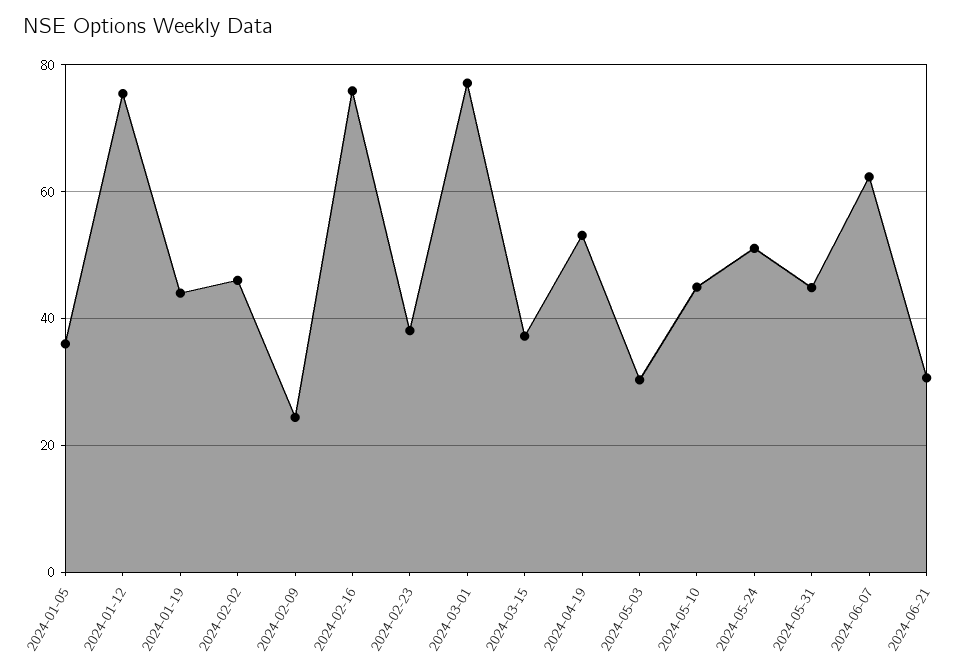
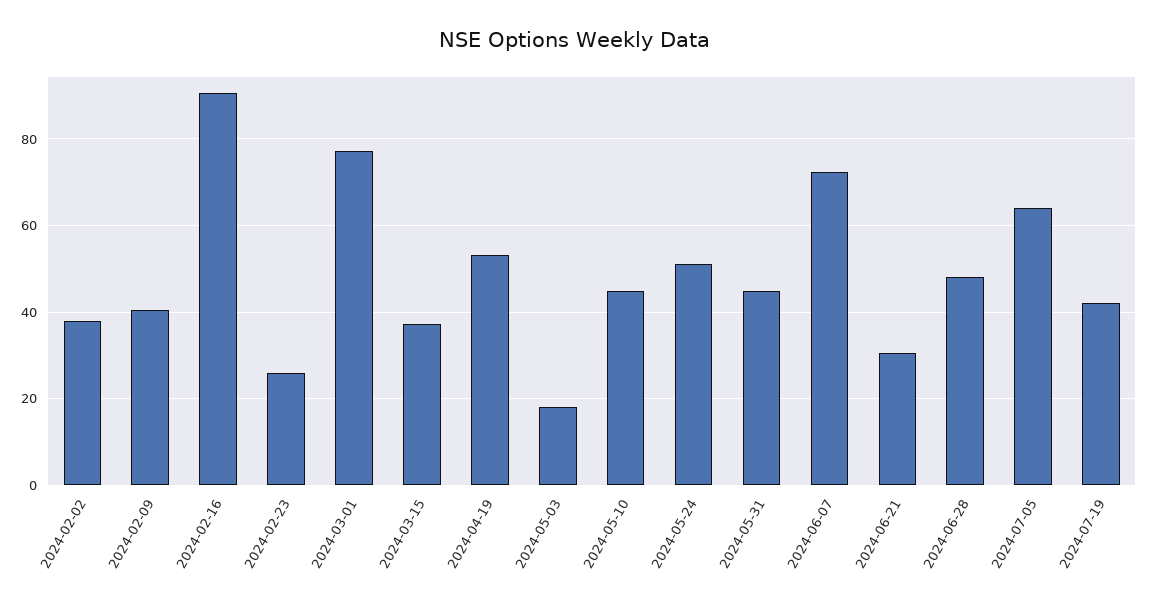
2024-01-05: 36 -> none
2024-01-12: 76 -> none
2024-01-19: 44 -> none
2024-02-02: 46 -> 38
2024-02-09: 24 -> 40
2024-02-16: 76 -> 90
2024-02-23: 38 -> 26
2024-05-03: 30 -> 18
2024-06-07: 62 -> 72
2024-06-28: none -> 48
2024-07-05: none -> 64
2024-07-19: none -> 42

